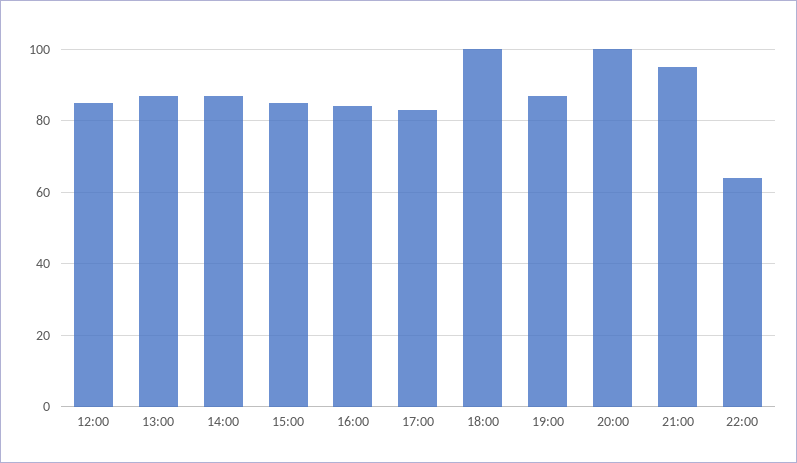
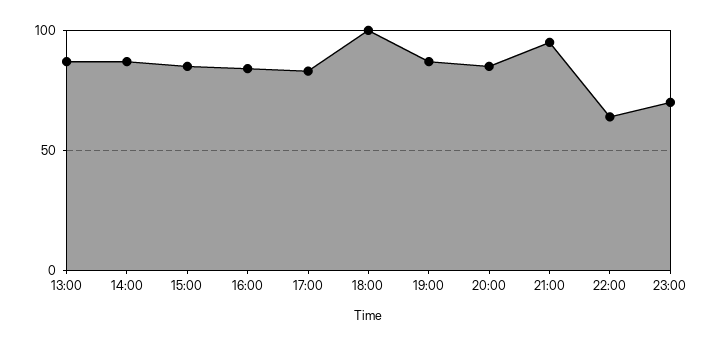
12:00: 85 -> none
20:00: 100 -> 85
23:00: none -> 70

